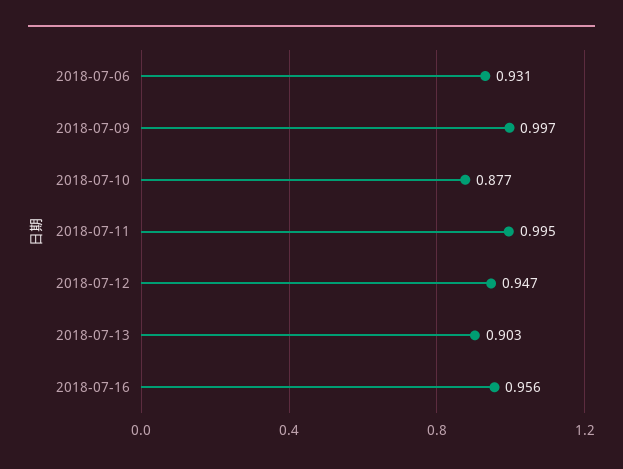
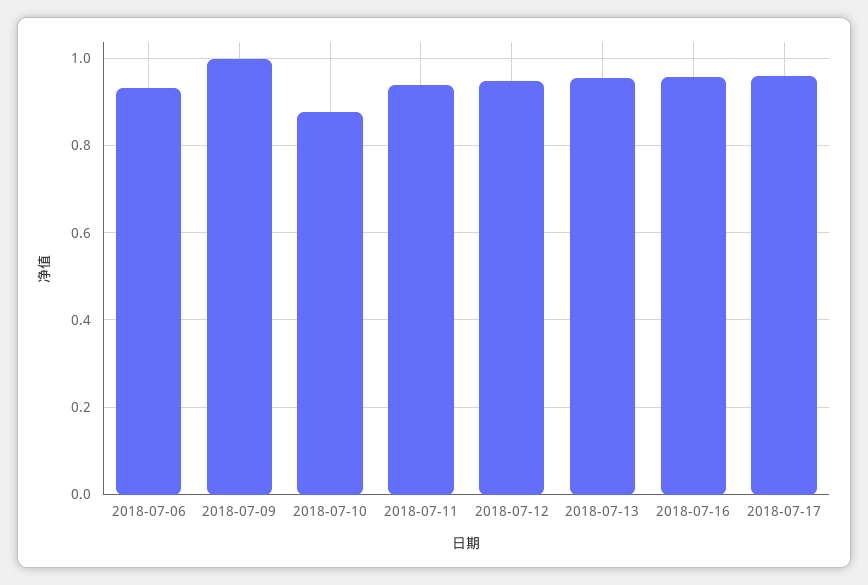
2018-07-11: 0.995 -> 0.94
2018-07-13: 0.903 -> 0.96
2018-07-17: none -> 0.96

